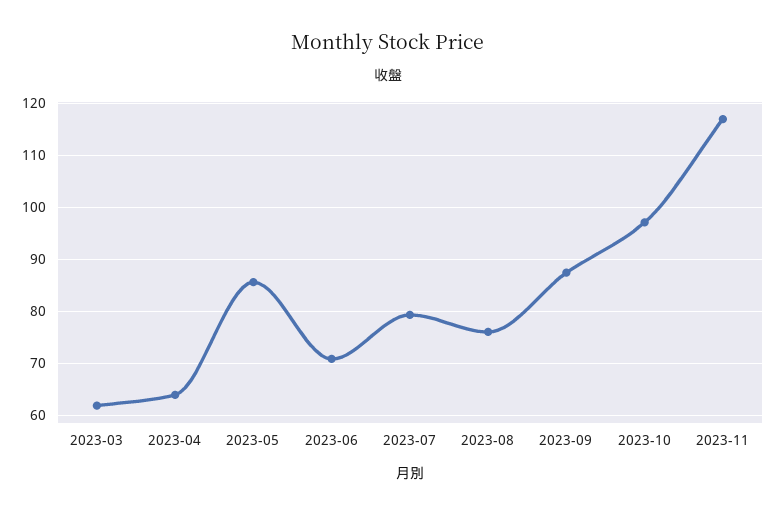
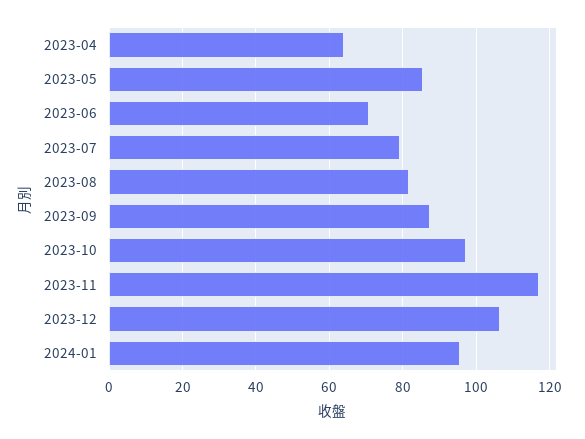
2023-03: 62 -> none
2023-08: 76 -> 82
2023-12: none -> 106
2024-01: none -> 96

